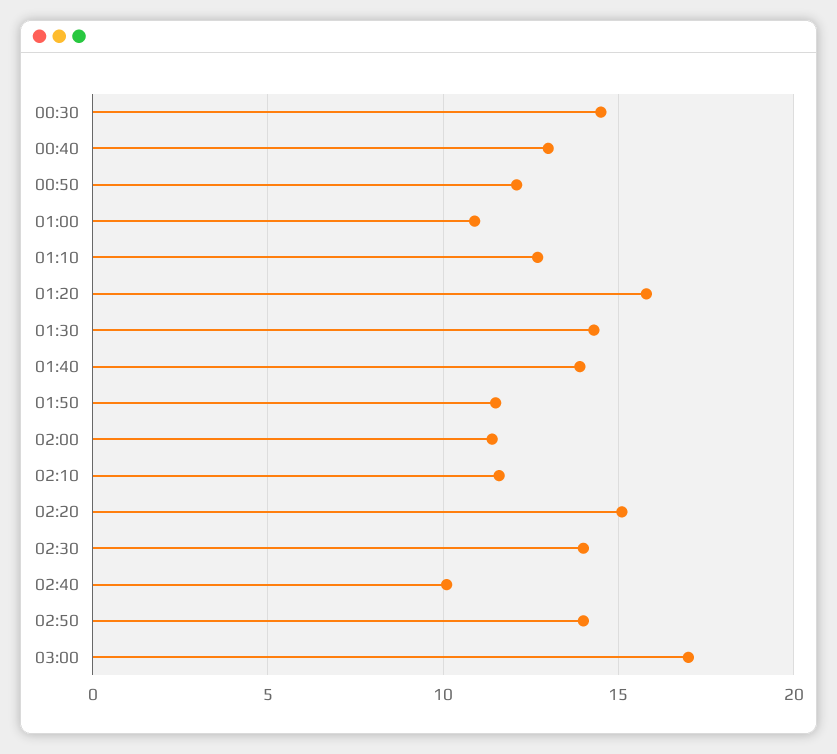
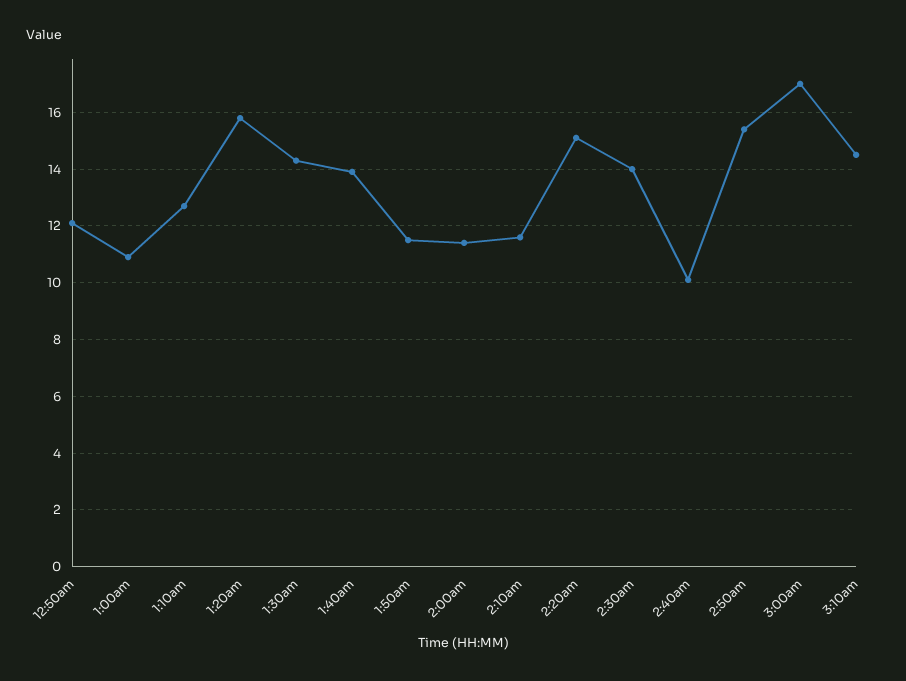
00:30: 14.5 -> none
00:40: 13 -> none
02:50: 14 -> 15.5
3:10am: none -> 14.5

